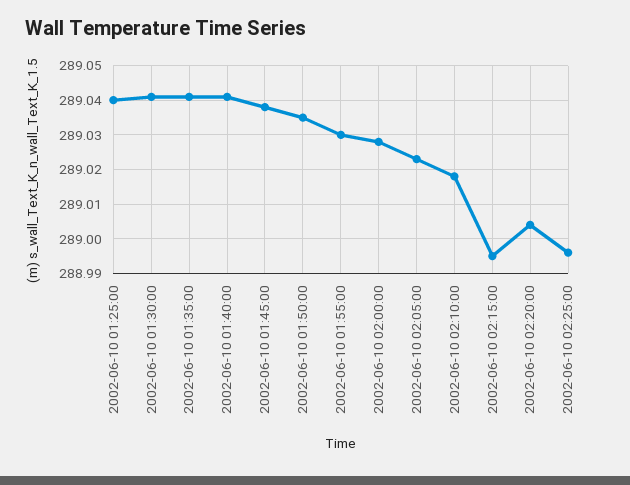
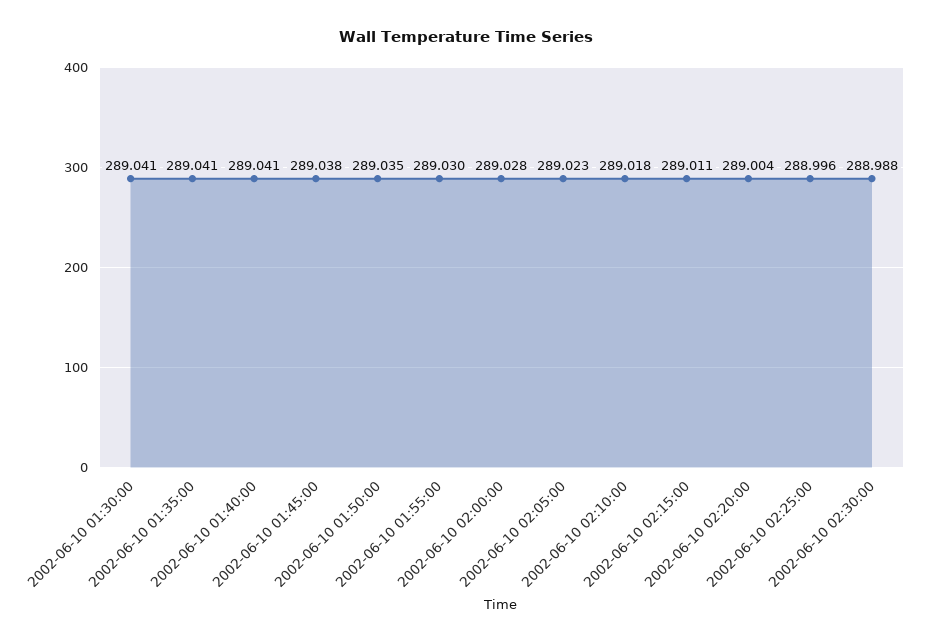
2002-06-10 01:25:00: 289.04 -> none
2002-06-10 02:15:00: 288.995 -> 289.011
2002-06-10 02:30:00: none -> 288.988

